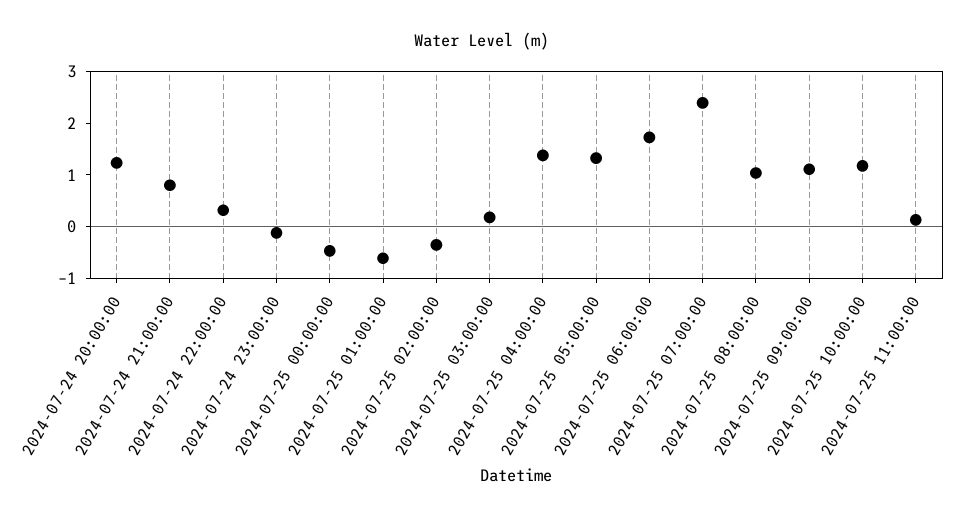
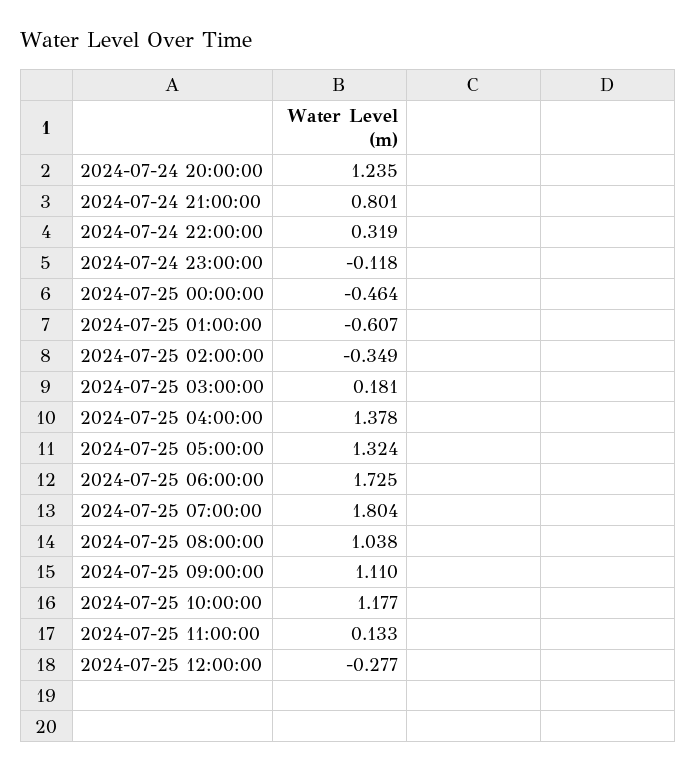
2024-07-25 07:00:00: 2.4 -> 1.804
2024-07-25 12:00:00: none -> -0.277

